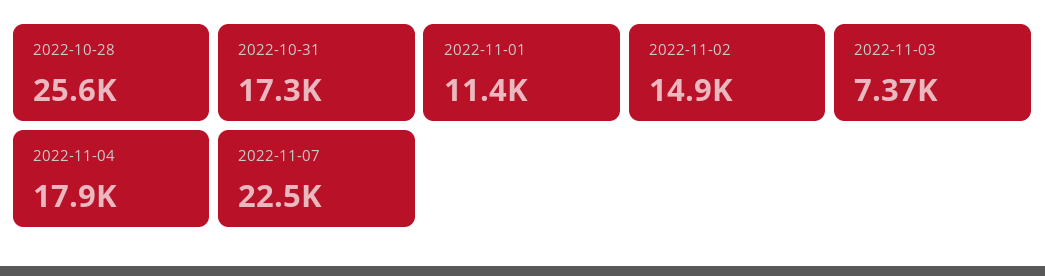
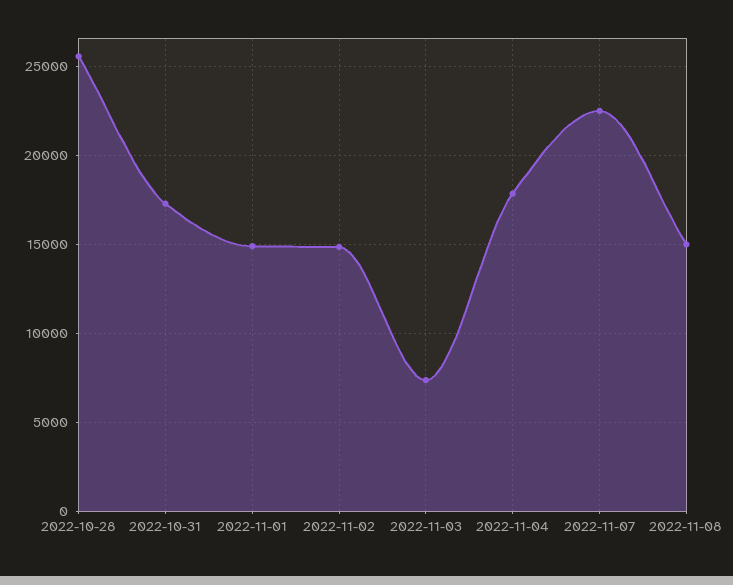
2022-11-01: 11400 -> 15000
2022-11-08: none -> 15000

